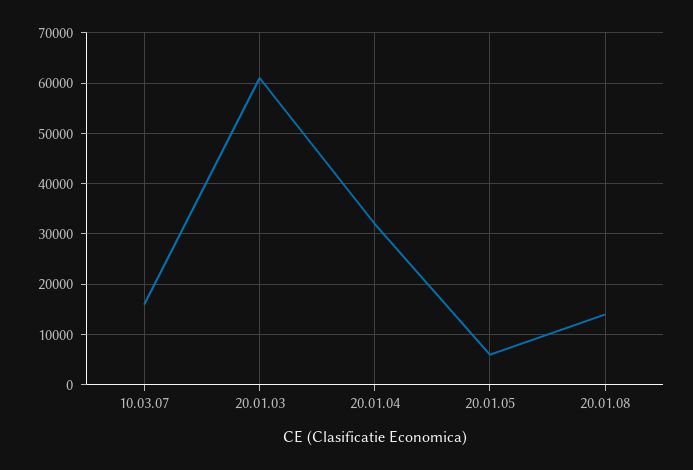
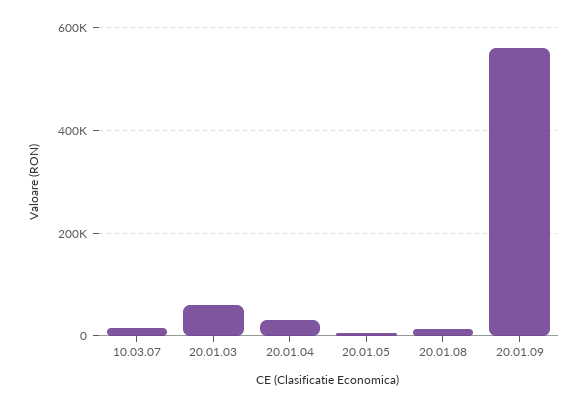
20.01.09: none -> 560000

